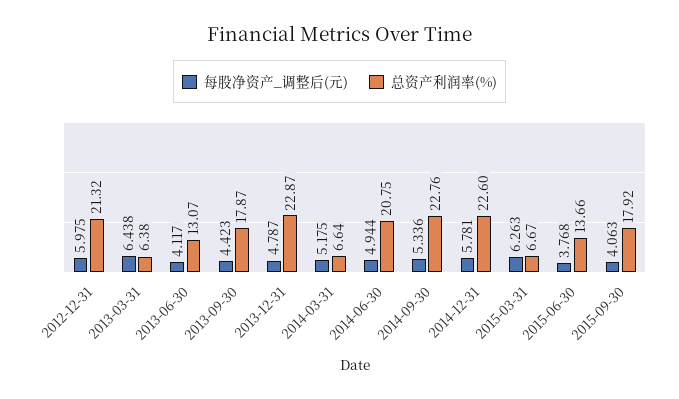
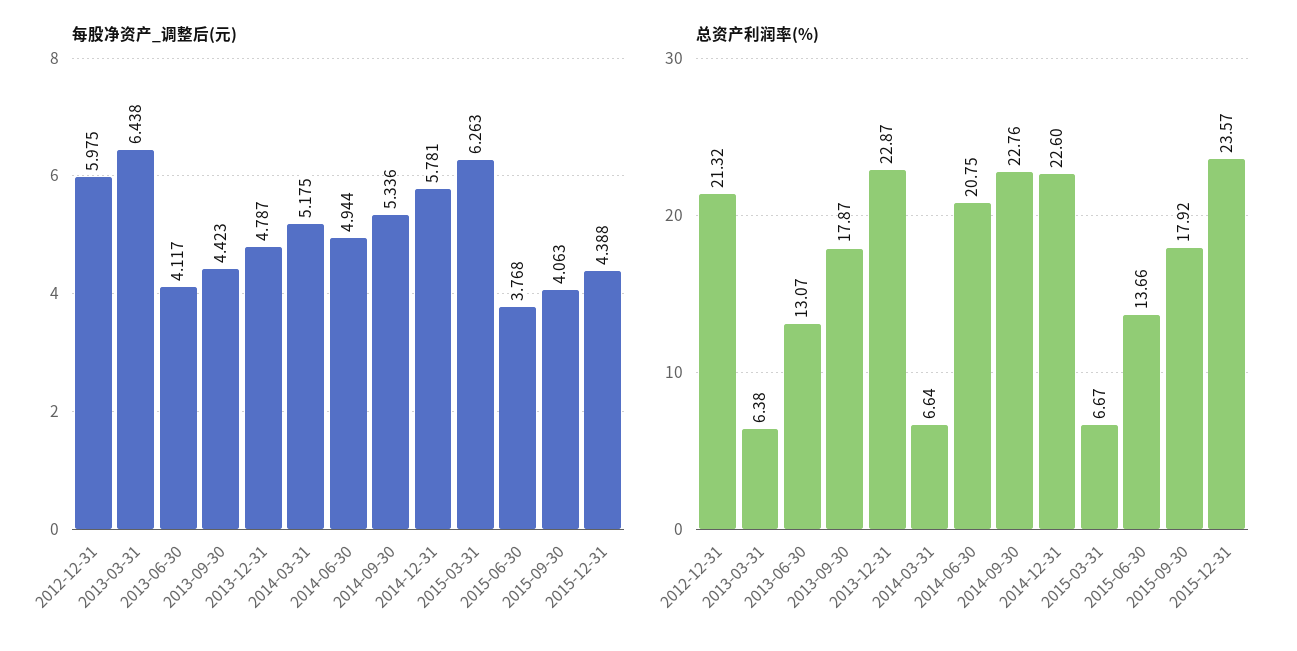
每股净资产_调整后(元), 2015-12-31: none -> 4.388
总资产利润率(%), 2015-12-31: none -> 23.57

